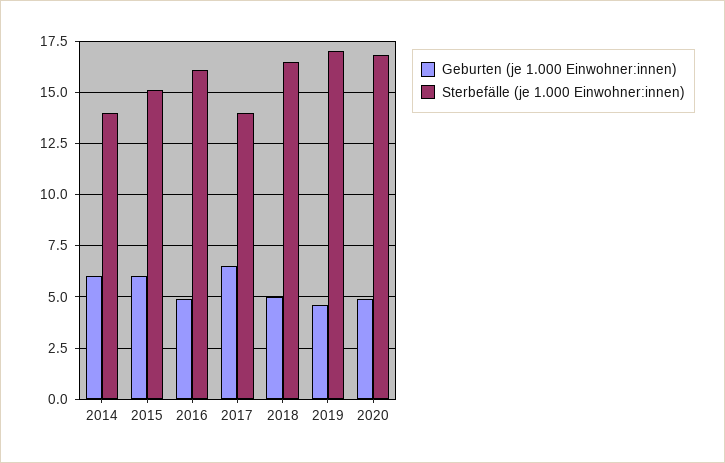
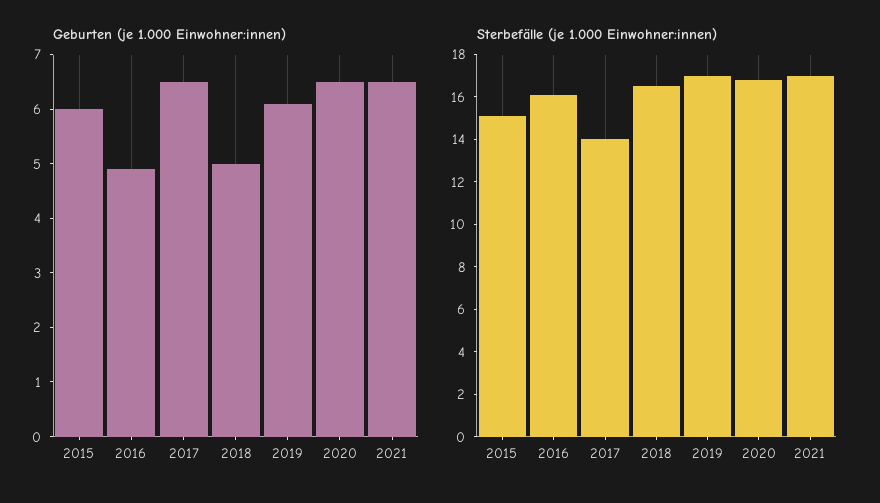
Geburten (je 1.000 Einwohner:innen), 2014: 6 -> none
Sterbefälle (je 1.000 Einwohner:innen), 2014: 14 -> none
Geburten (je 1.000 Einwohner:innen), 2019: 4.5 -> 6
Geburten (je 1.000 Einwohner:innen), 2020: 5 -> 6.5
Geburten (je 1.000 Einwohner:innen), 2021: none -> 6.5
Sterbefälle (je 1.000 Einwohner:innen), 2021: none -> 17

